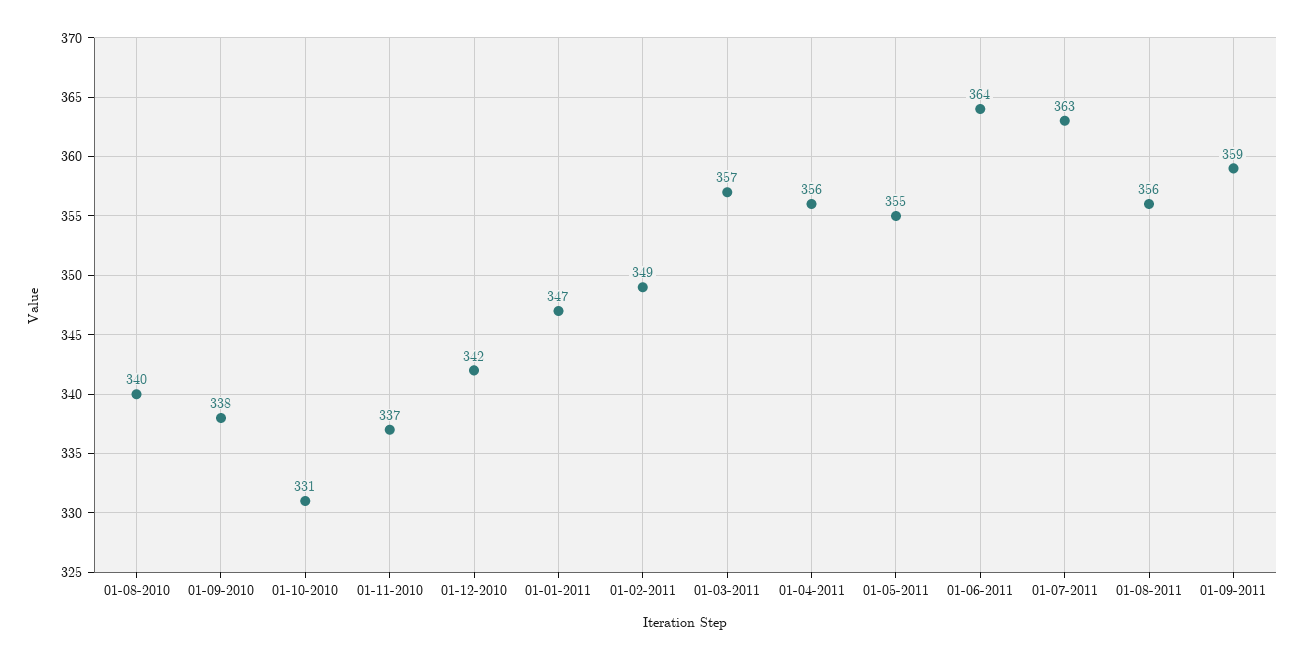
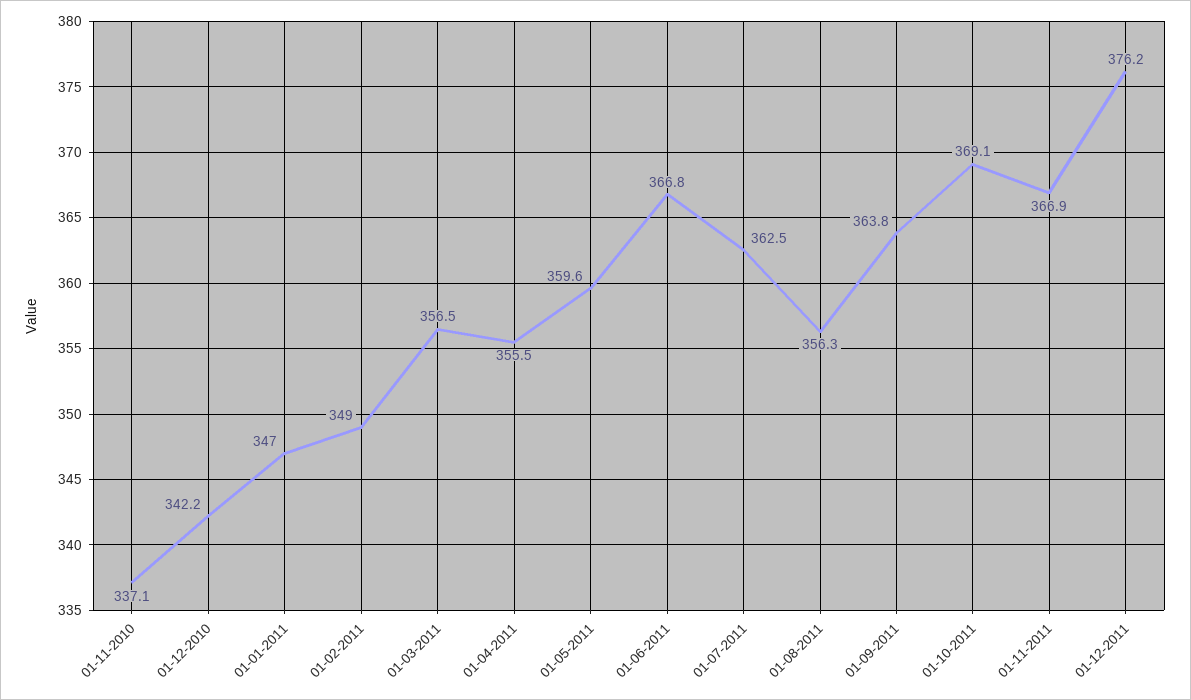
01-08-2010: 340 -> none
01-09-2010: 338 -> none
01-10-2010: 331 -> none
01-05-2011: 355 -> 359.6
01-06-2011: 364 -> 366.8
01-09-2011: 359 -> 363.8
01-10-2011: none -> 369.1
01-11-2011: none -> 366.9
01-12-2011: none -> 376.2

